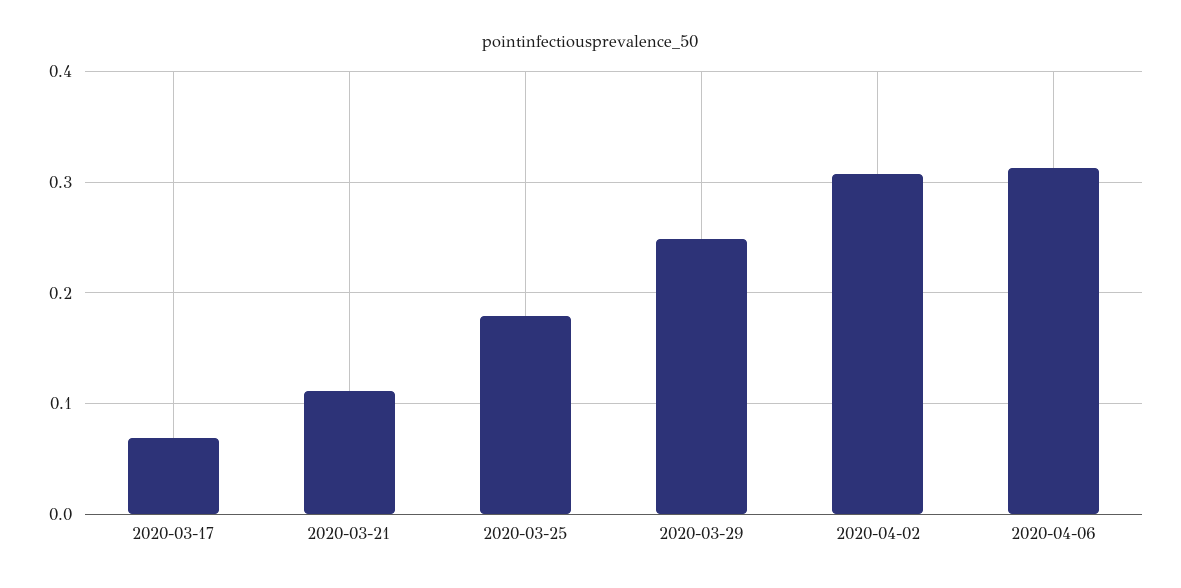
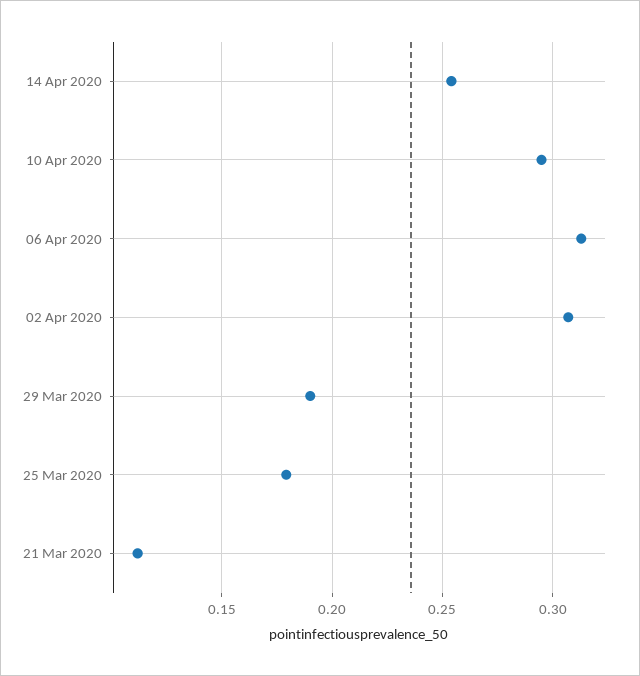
2020-03-17: 0.07 -> none
2020-03-29: 0.25 -> 0.19
14 Apr 2020: none -> 0.255
10 Apr 2020: none -> 0.295

